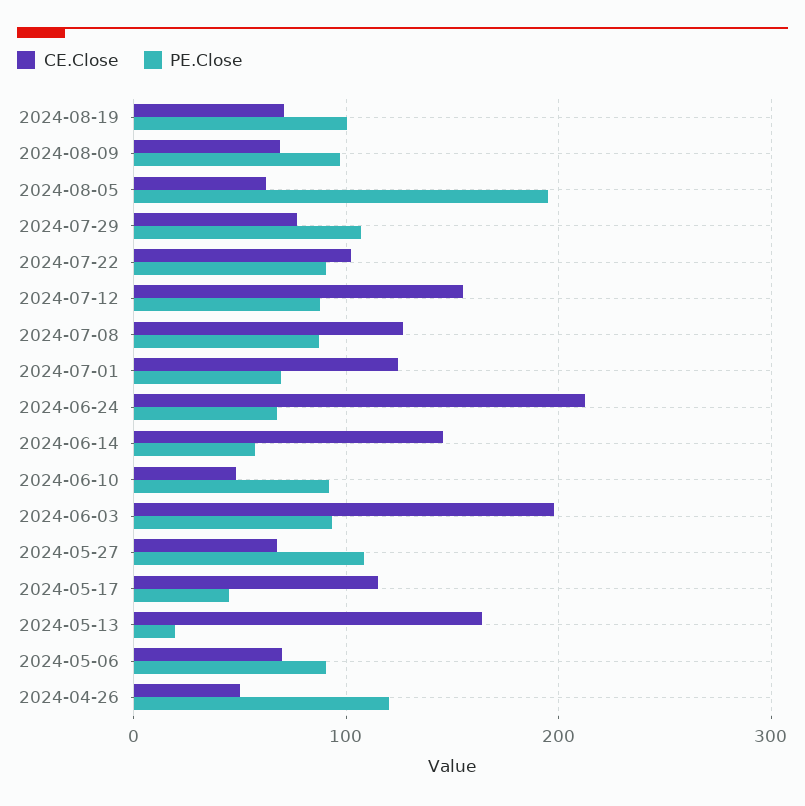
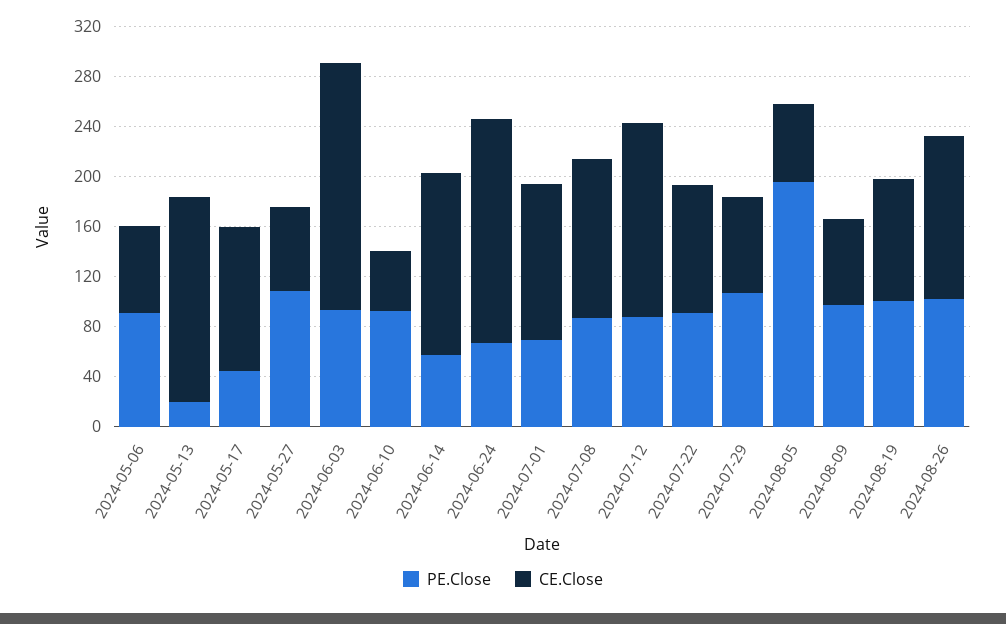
CE.Close, 2024-08-19: 70 -> 100
CE.Close, 2024-06-24: 210 -> 180
CE.Close, 2024-04-26: 50 -> none
PE.Close, 2024-04-26: 120 -> none
PE.Close, 2024-08-26: none -> 100
CE.Close, 2024-08-26: none -> 130

